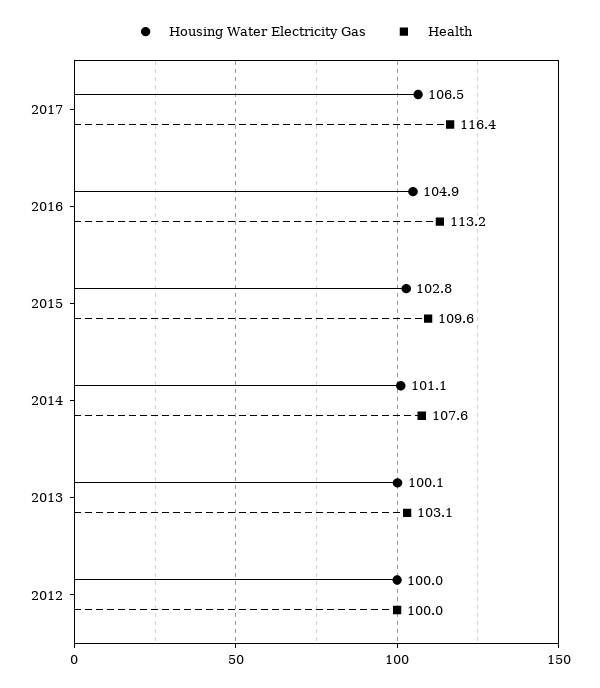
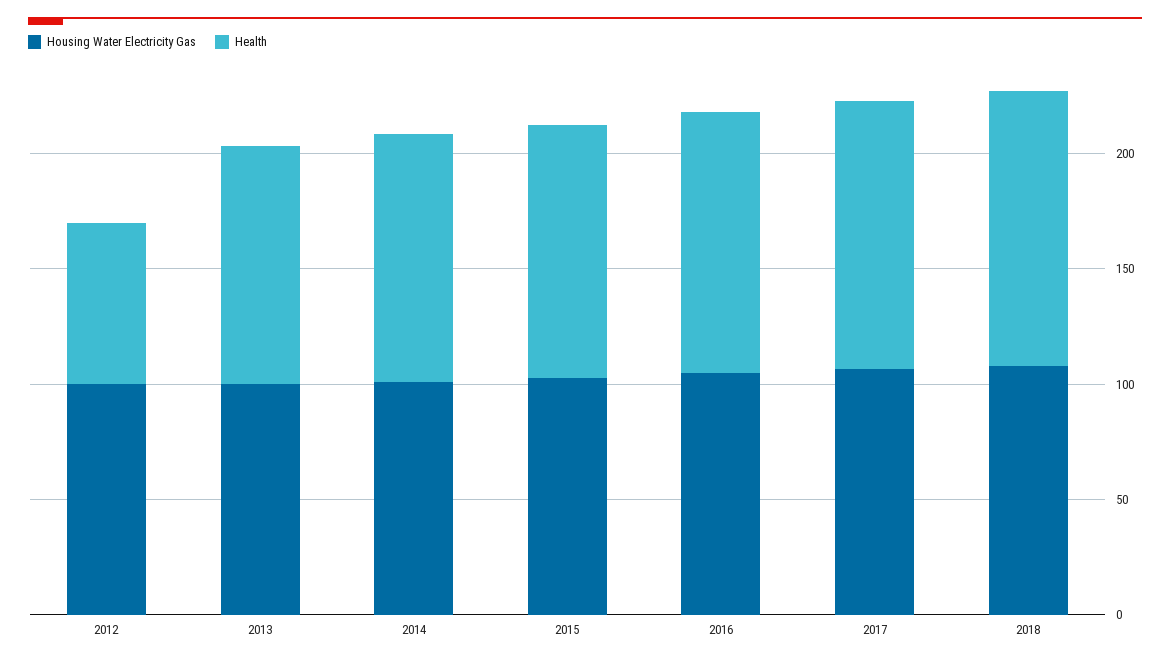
Health, 2012: 100 -> 70
Housing Water Electricity Gas, 2018: none -> 110
Health, 2018: none -> 120

